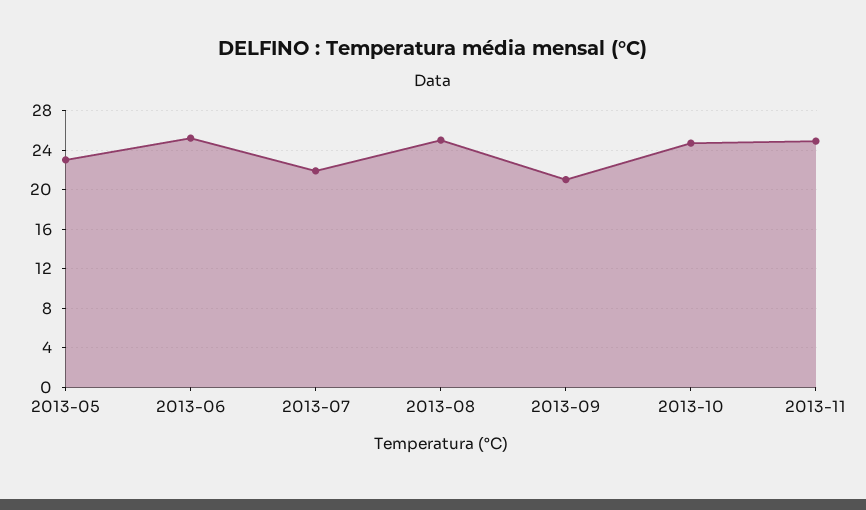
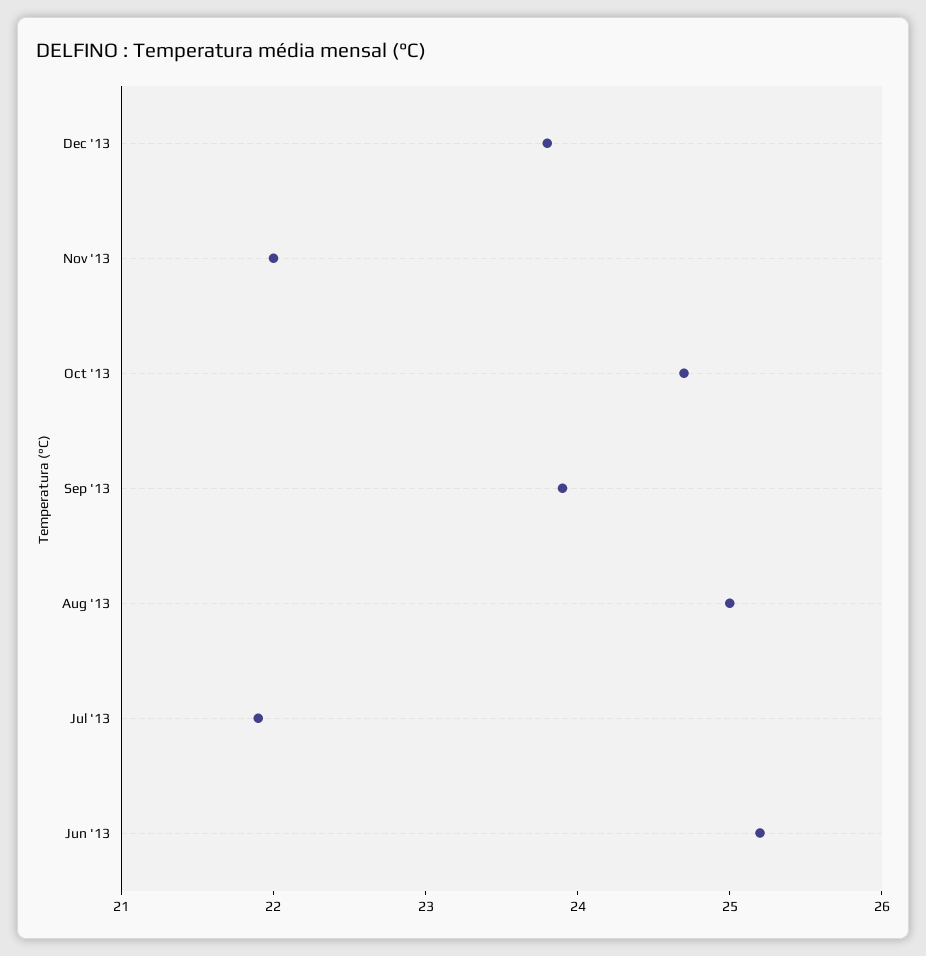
2013-05: 23 -> none
2013-09: 21 -> 23.9
2013-11: 25 -> 22
Dec '13: none -> 23.8

